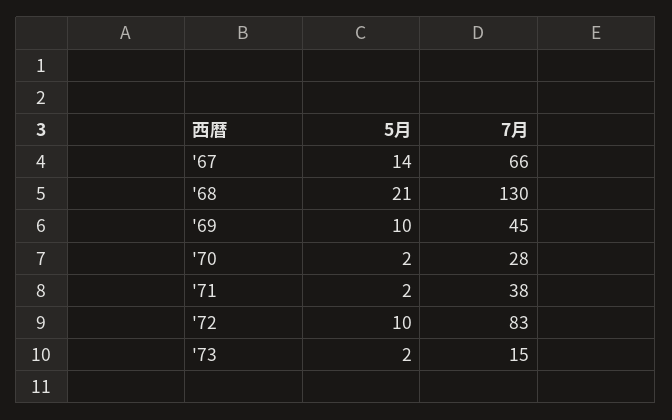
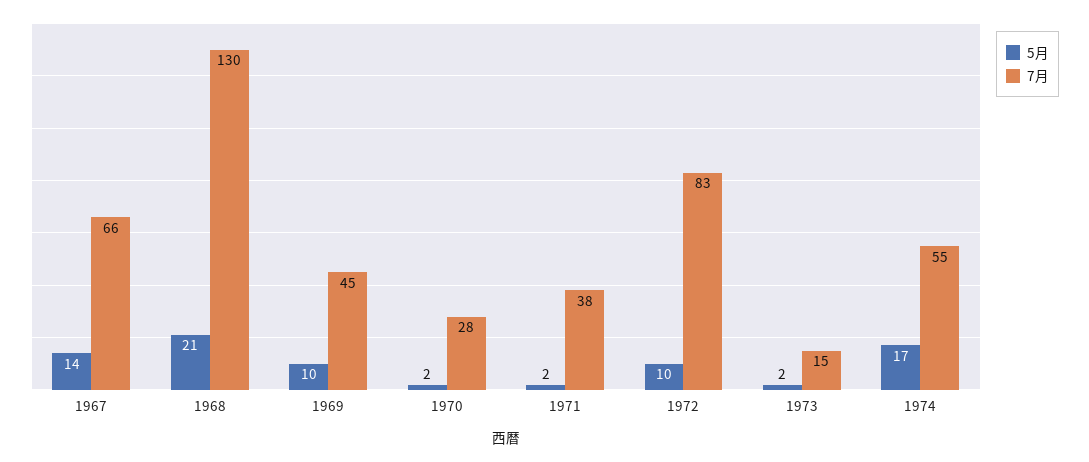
5月, 1974: none -> 17
7月, 1974: none -> 55

